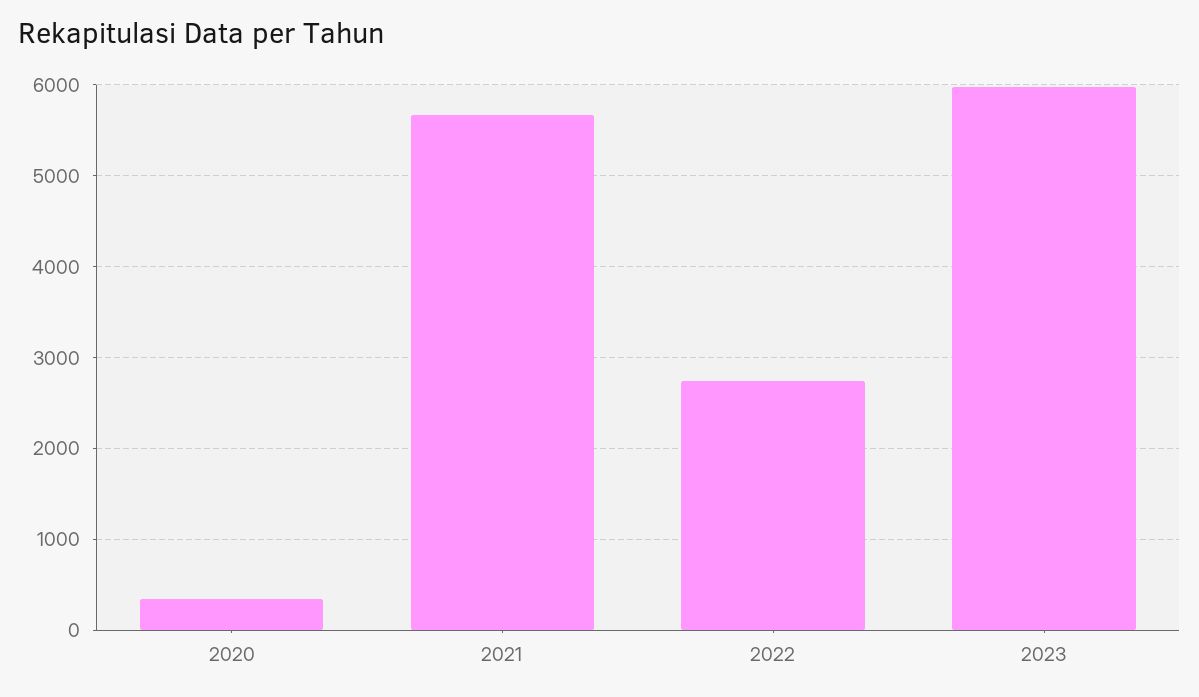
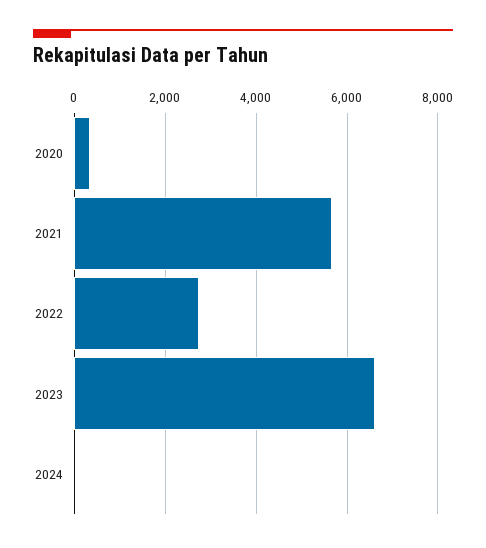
2023: 6000 -> 6600
2024: none -> 0

